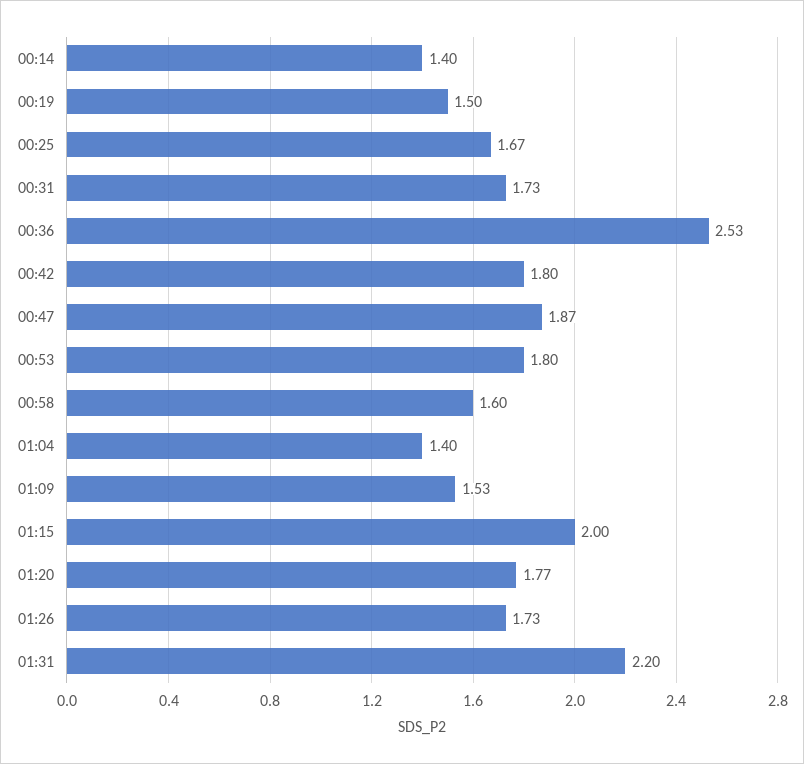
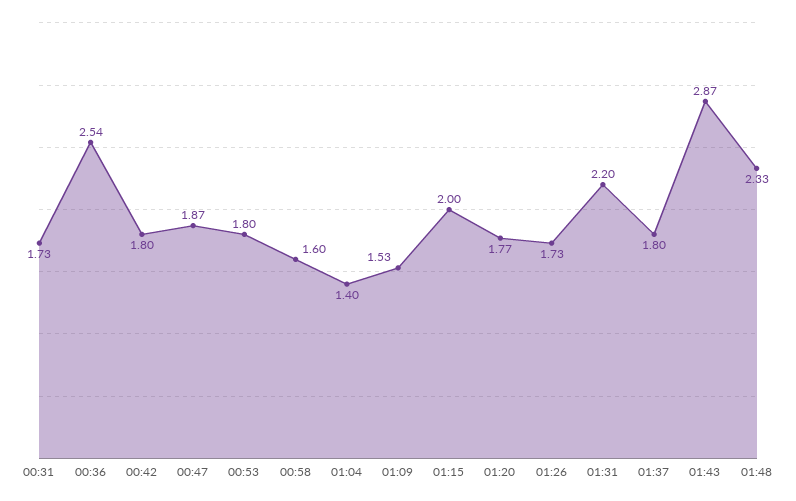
00:14: 1.4 -> none
00:19: 1.5 -> none
00:25: 1.67 -> none
00:36: 2.53 -> 2.54
01:37: none -> 1.8
01:43: none -> 2.87
01:48: none -> 2.33

